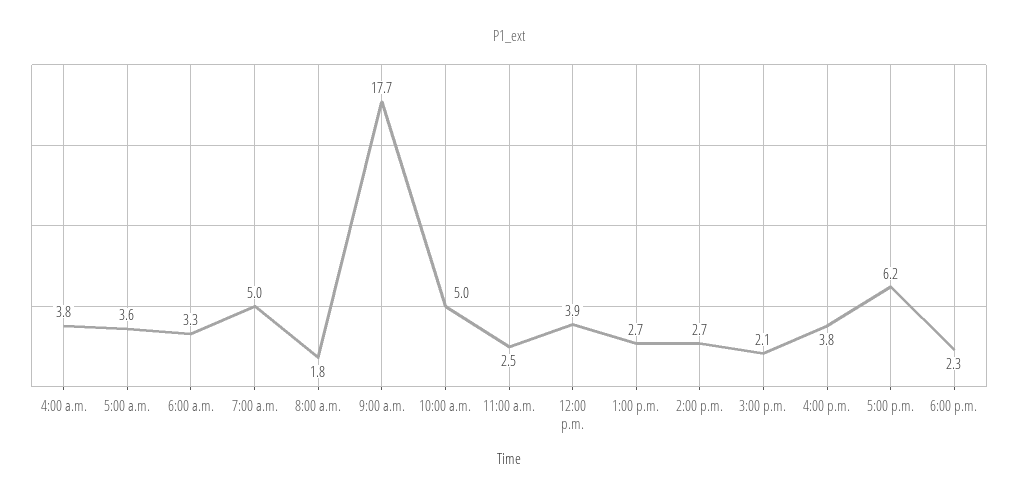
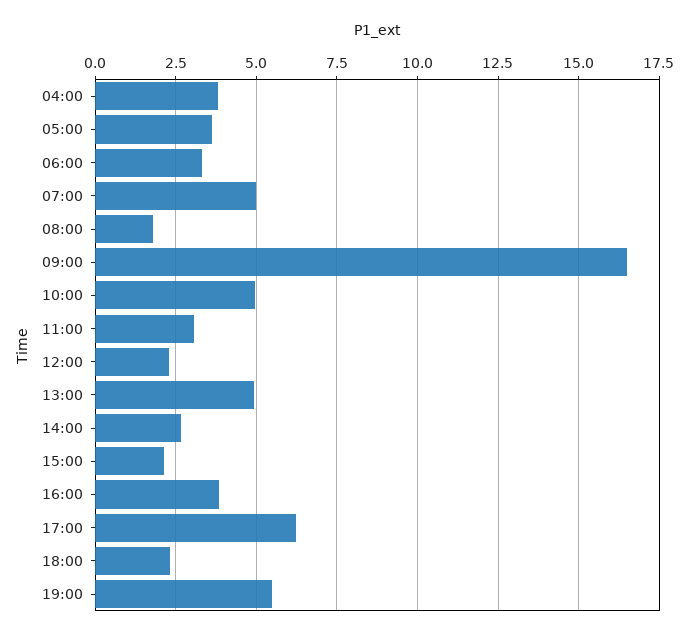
9:00 a.m.: 17.7 -> 16.5
11:00 a.m.: 2.5 -> 3
12:00 p.m.: 3.9 -> 2.25
1:00 p.m.: 2.7 -> 5
19:00: none -> 5.5

